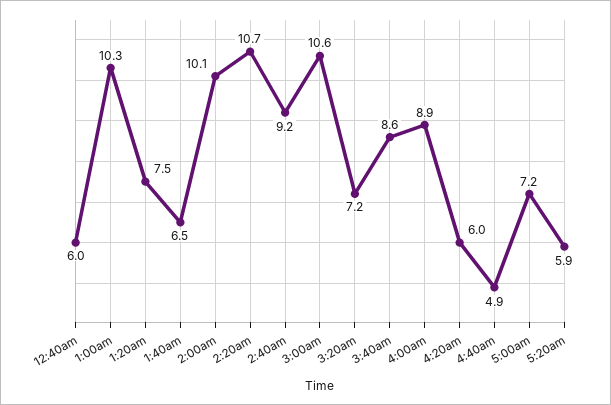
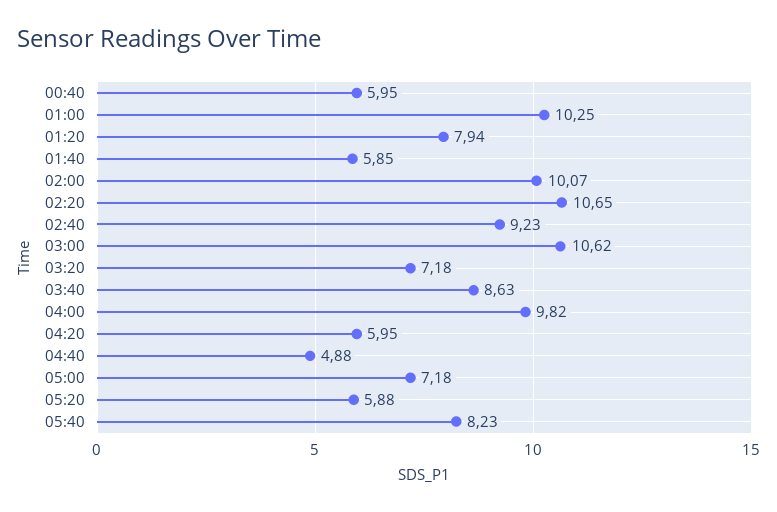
1:20am: 7.5 -> 7.94
1:40am: 6.5 -> 5.85
4:00am: 8.9 -> 9.82
05:40: none -> 8.23

